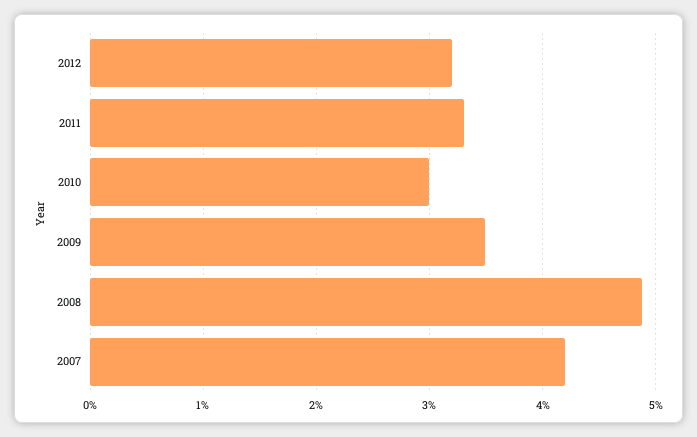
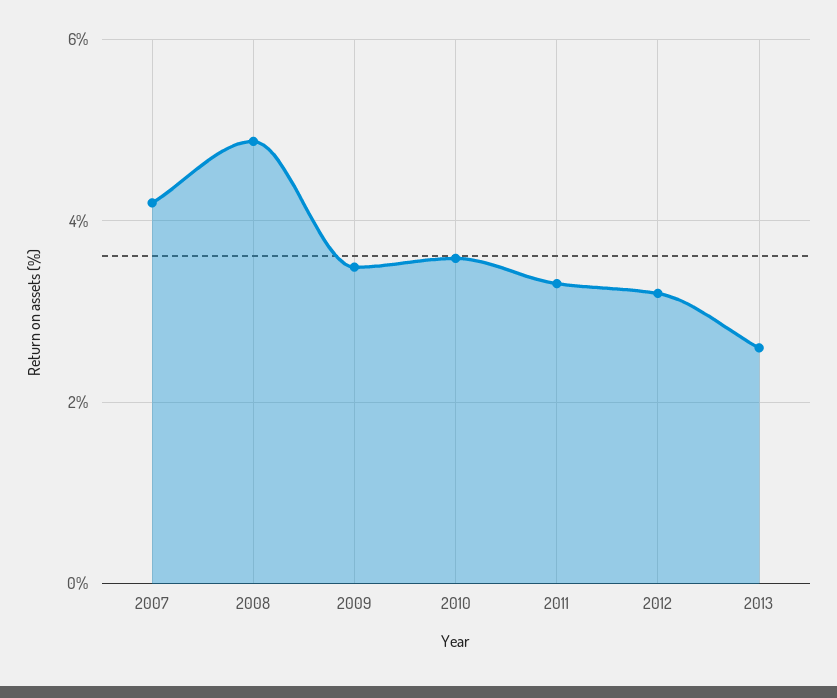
2010: 3 -> 3.6
2013: none -> 2.6

